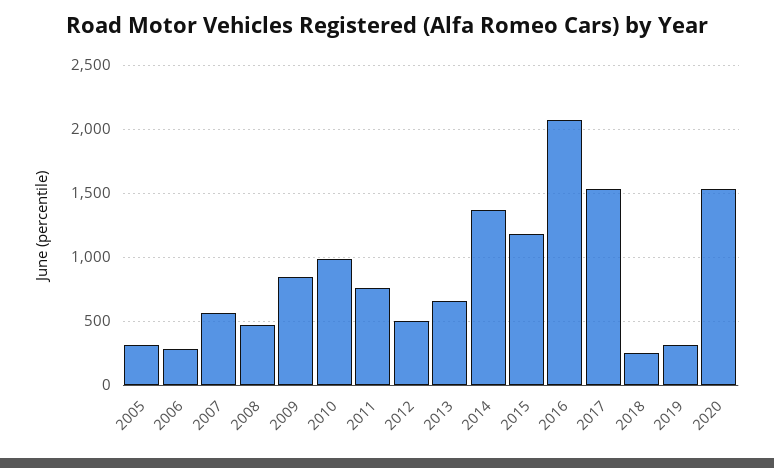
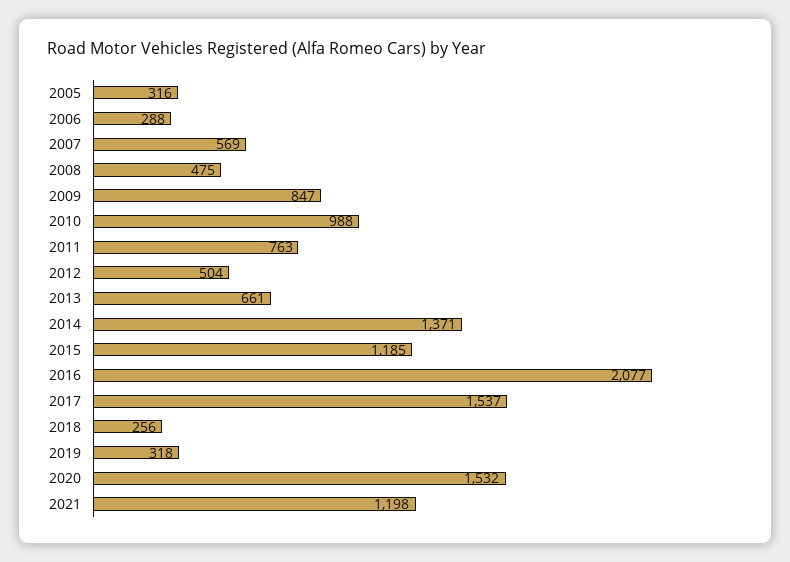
2021: none -> 1198

